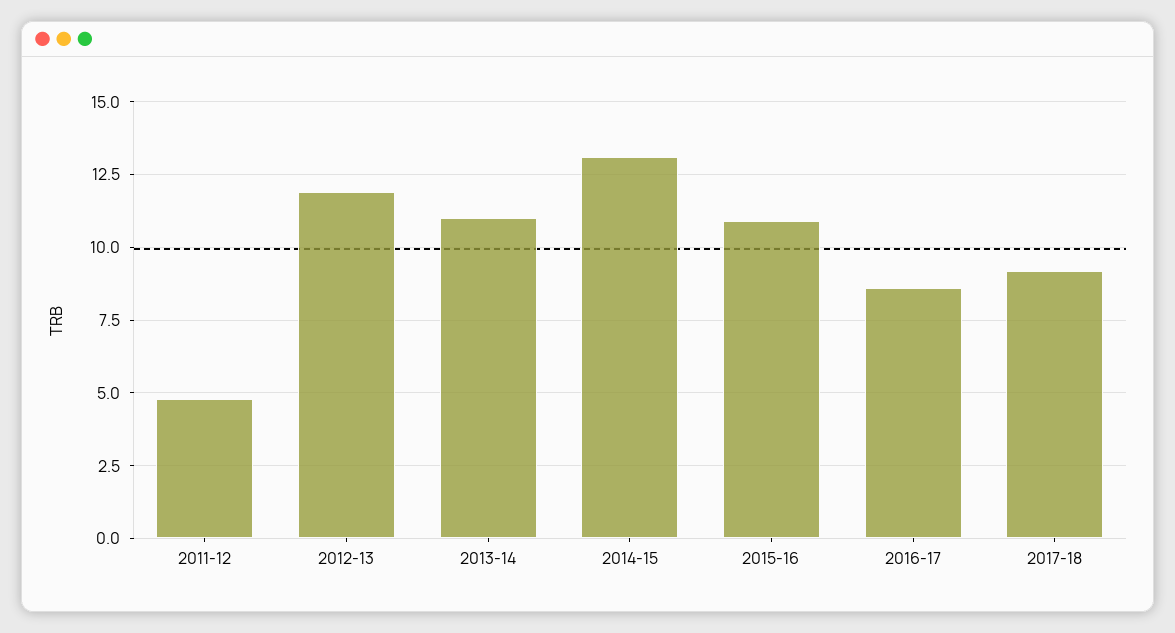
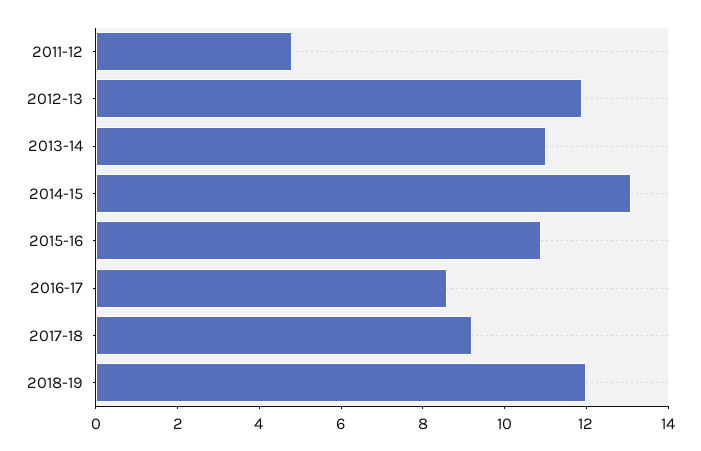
2018-19: none -> 12

